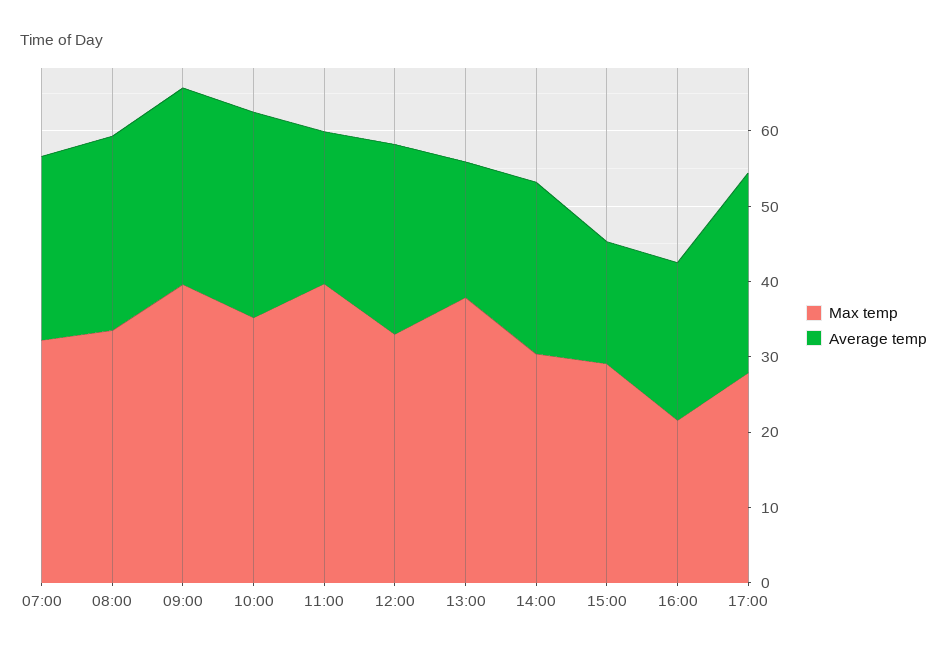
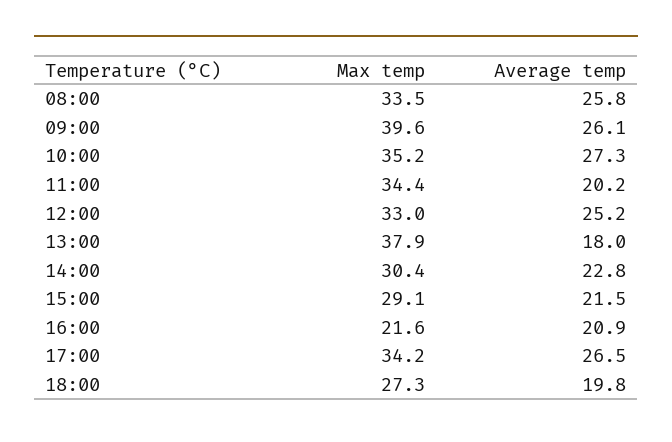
Max temp, 07:00: 32 -> none
Average temp, 07:00: 24 -> none
Max temp, 11:00: 40 -> 34.4
Average temp, 15:00: 16 -> 21.5
Max temp, 17:00: 28 -> 34.2
Max temp, 18:00: none -> 27.3
Average temp, 18:00: none -> 19.8

